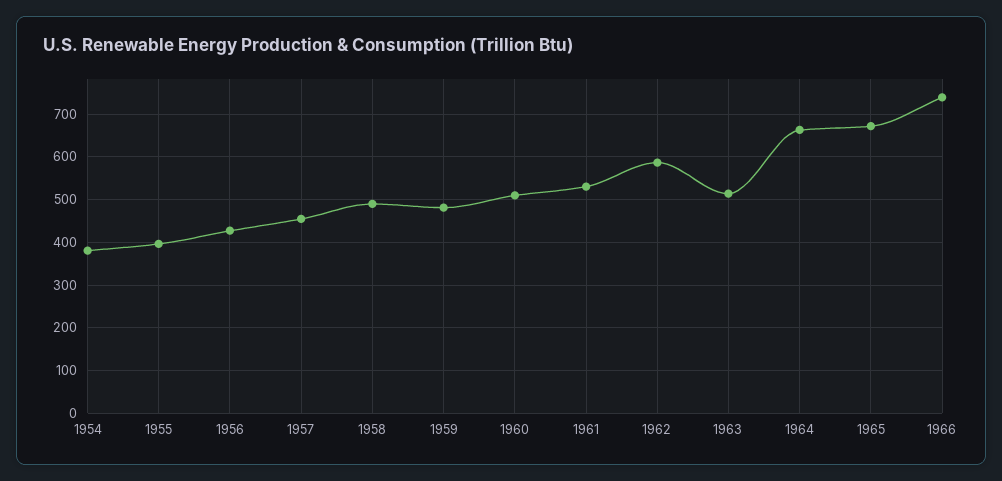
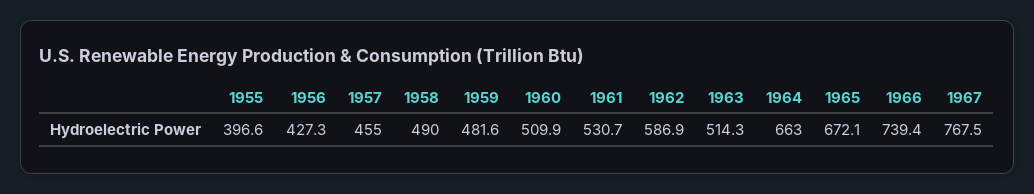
1954: 380 -> none
1967: none -> 767.5

